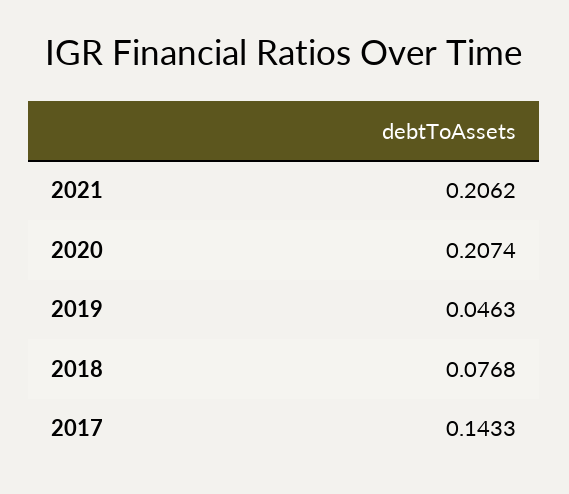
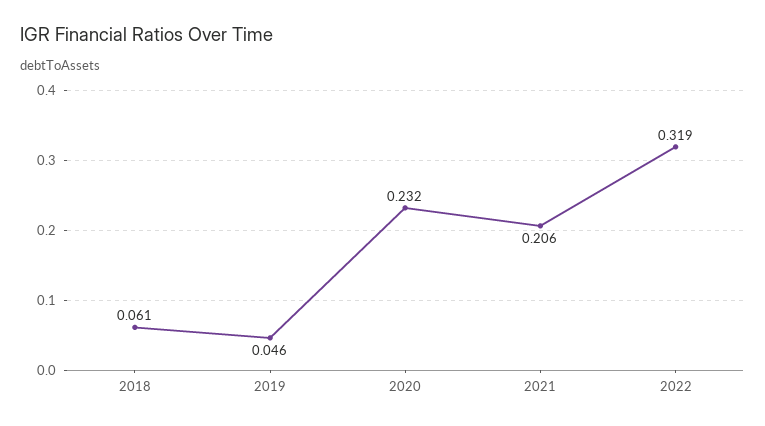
2020: 0.2074 -> 0.232
2018: 0.0768 -> 0.061
2017: 0.1433 -> none
2022: none -> 0.319

